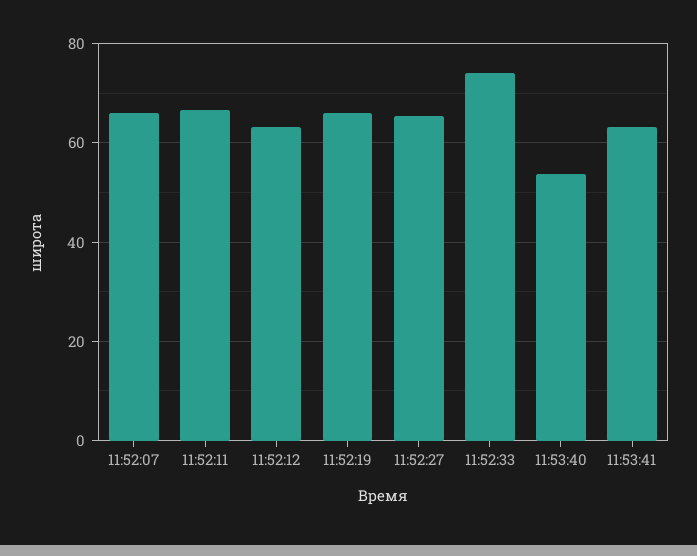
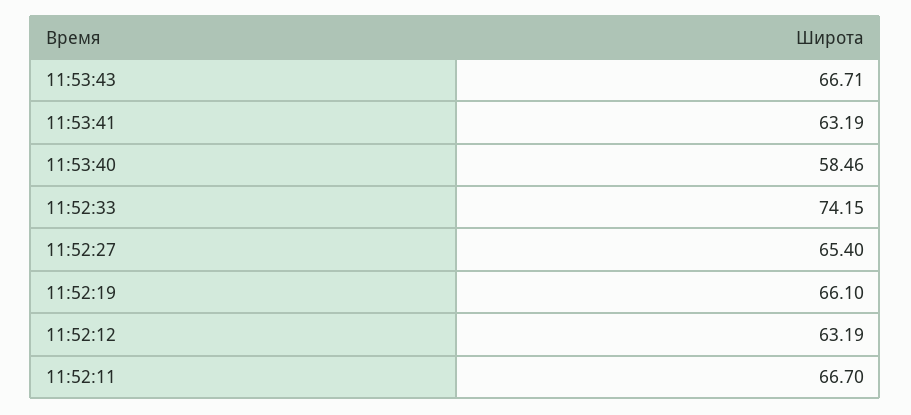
11:52:07: 66 -> none
11:53:40: 54 -> 58.46
11:53:43: none -> 66.71

